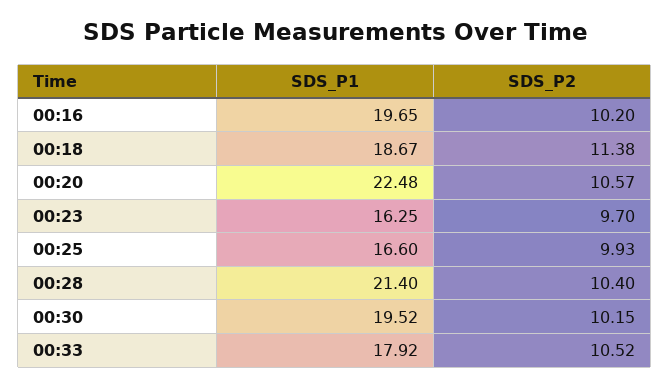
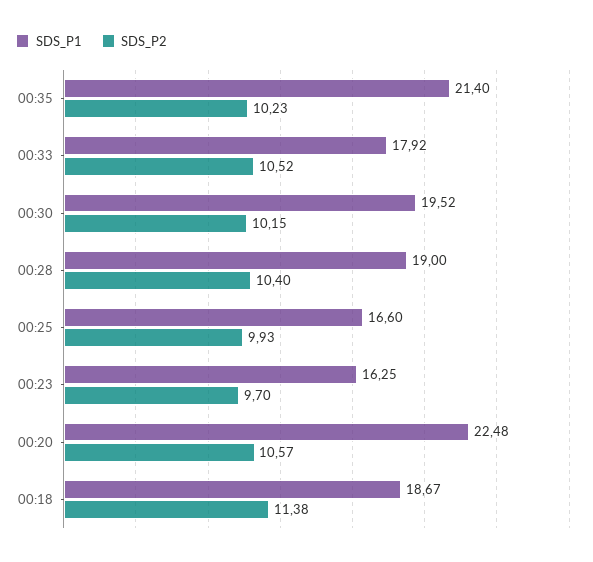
SDS_P1, 00:16: 19.65 -> none
SDS_P2, 00:16: 10.2 -> none
SDS_P1, 00:28: 21.4 -> 19
SDS_P1, 00:35: none -> 21.4
SDS_P2, 00:35: none -> 10.23

